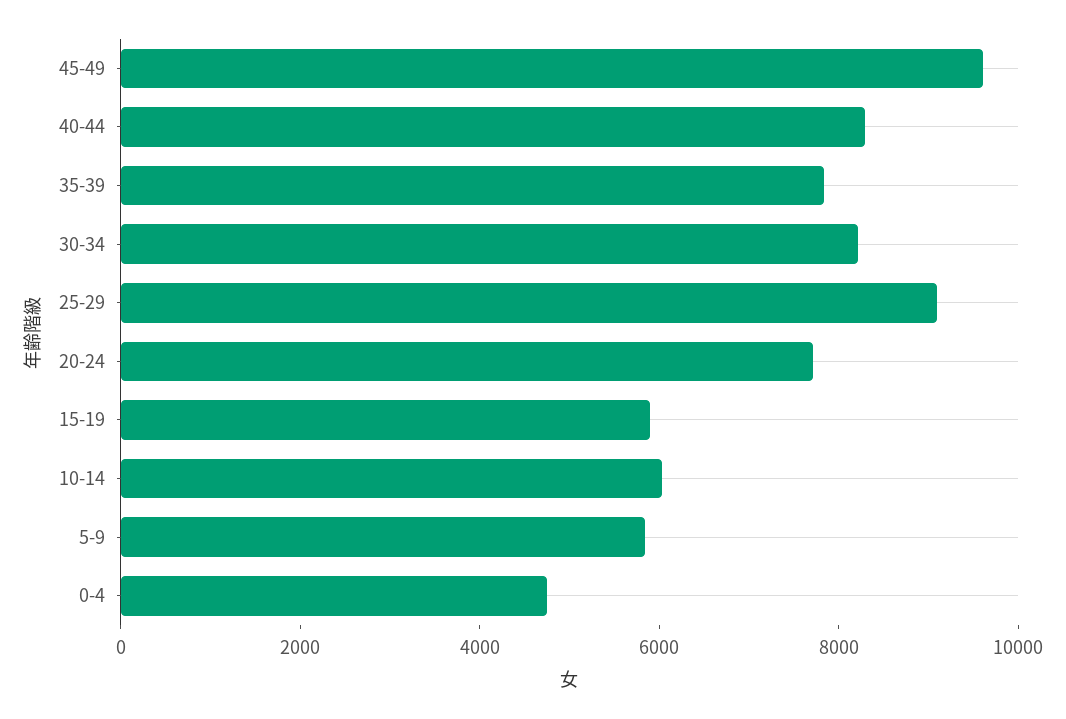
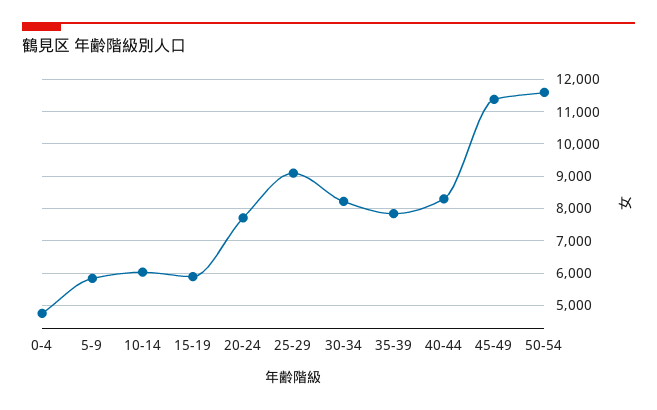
45-49: 9500 -> 11400
50-54: none -> 11600

